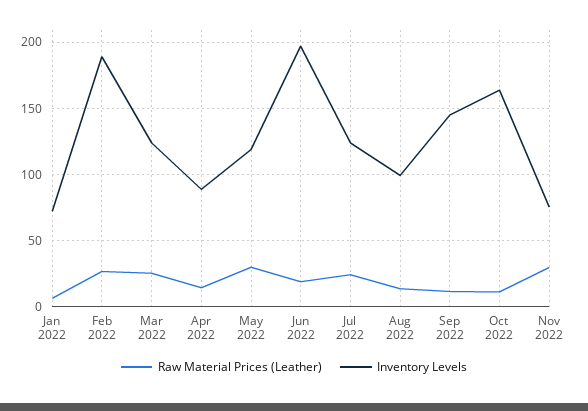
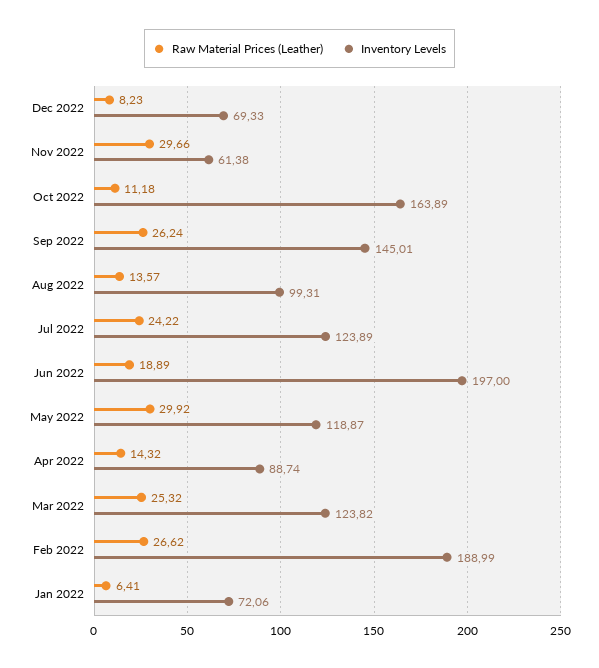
Raw Material Prices (Leather), Sep 2022: 10 -> 26.24
Inventory Levels, Nov 2022: 75 -> 61.38
Raw Material Prices (Leather), Dec 2022: none -> 8.23
Inventory Levels, Dec 2022: none -> 69.33

